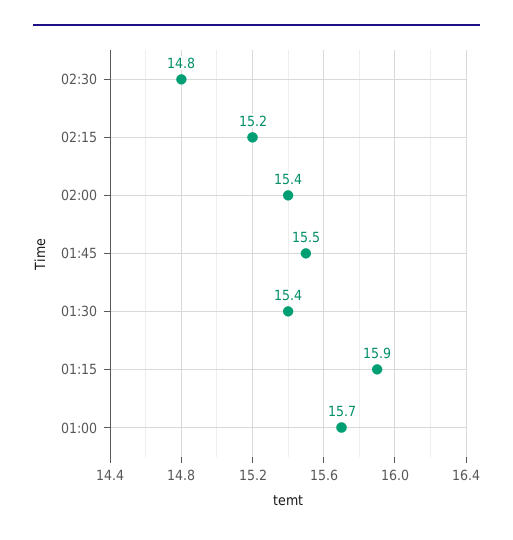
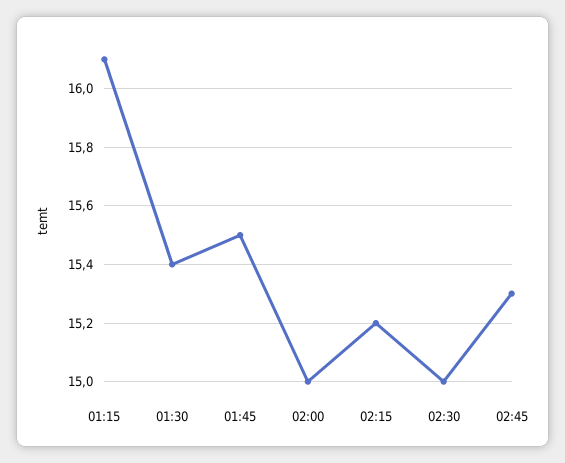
02:30: 14.8 -> 15
02:00: 15.4 -> 15
01:15: 15.9 -> 16.1
01:00: 15.7 -> none
02:45: none -> 15.3

